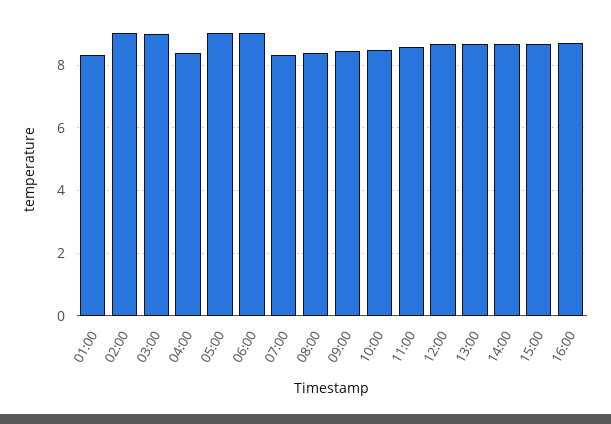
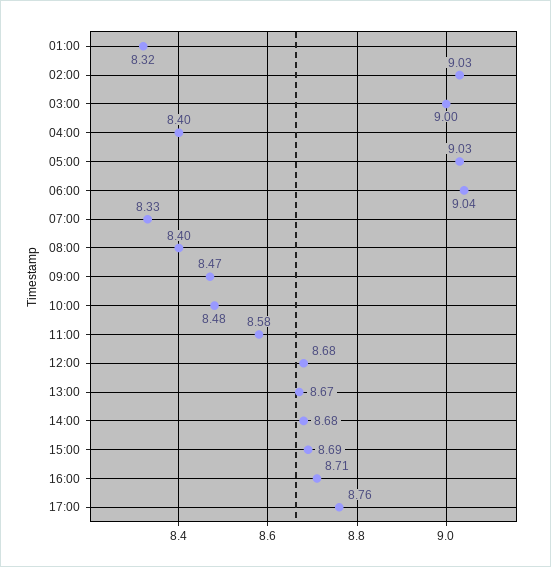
17:00: none -> 8.76

